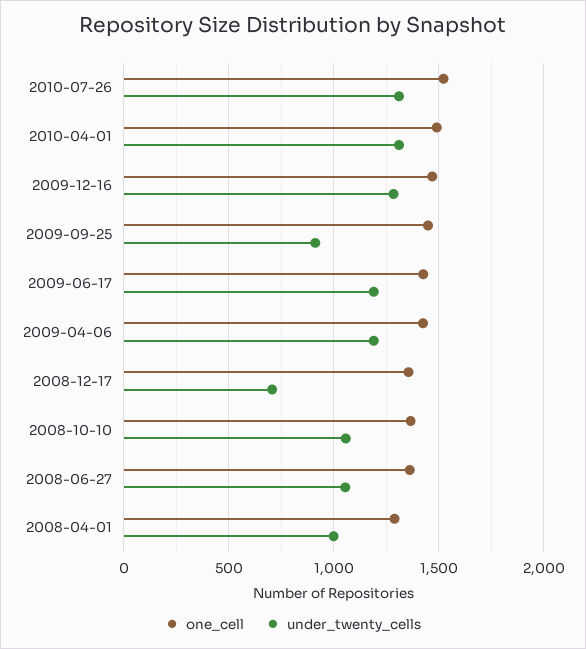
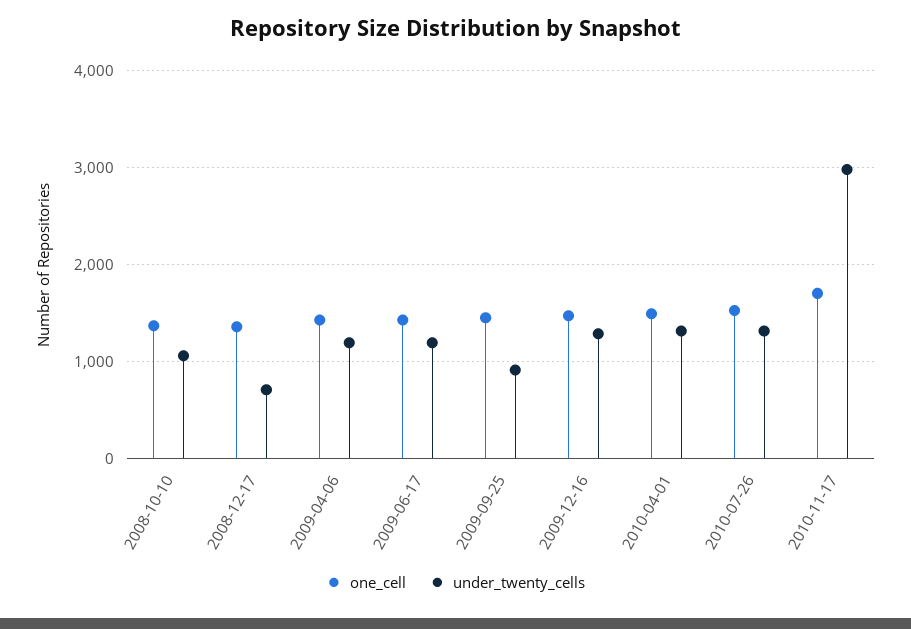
one_cell, 2008-06-27: 1350 -> none
under_twenty_cells, 2008-06-27: 1050 -> none
one_cell, 2008-04-01: 1300 -> none
under_twenty_cells, 2008-04-01: 1000 -> none
one_cell, 2010-11-17: none -> 1700
under_twenty_cells, 2010-11-17: none -> 3000

